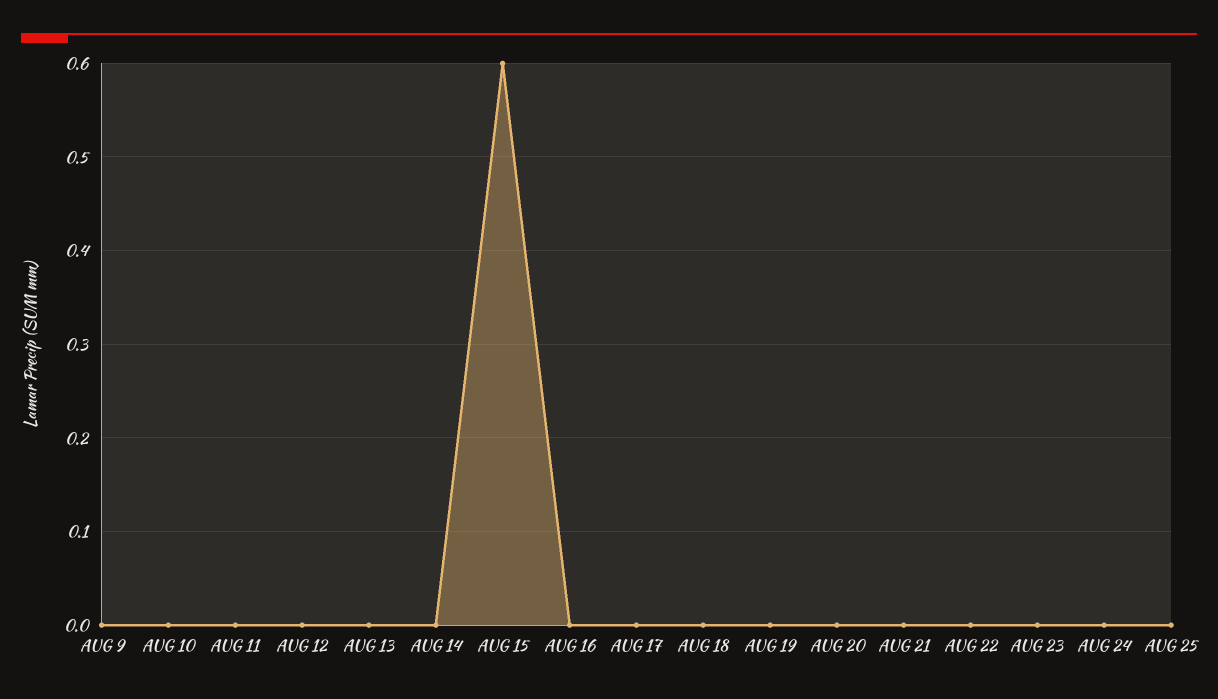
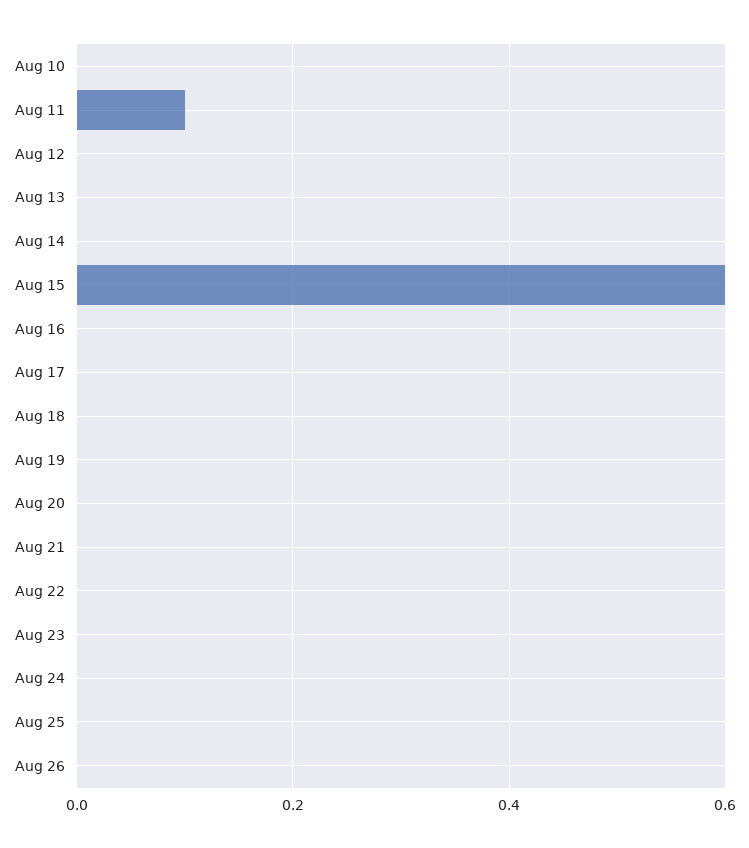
AUG 9: 0 -> none
AUG 11: 0 -> 0.1
Aug 26: none -> 0

